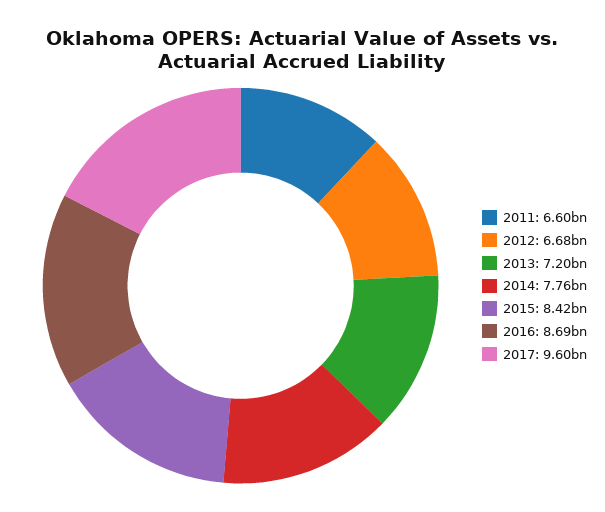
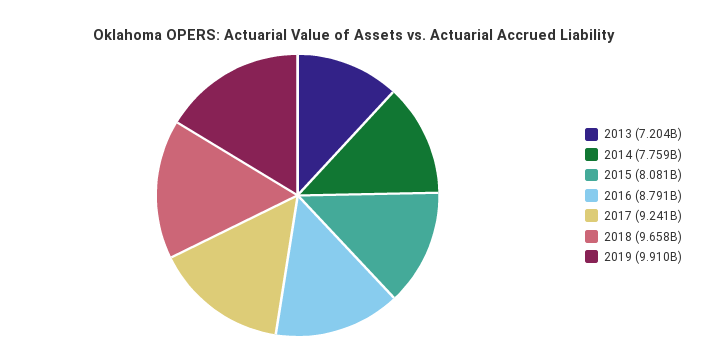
2011: 6600000000 -> none
2012: 6680000000 -> none
2015: 8420000000 -> 8081000000
2016: 8690000000 -> 8791000000
2017: 9600000000 -> 9241000000
2018: none -> 9658000000
2019: none -> 9910000000

